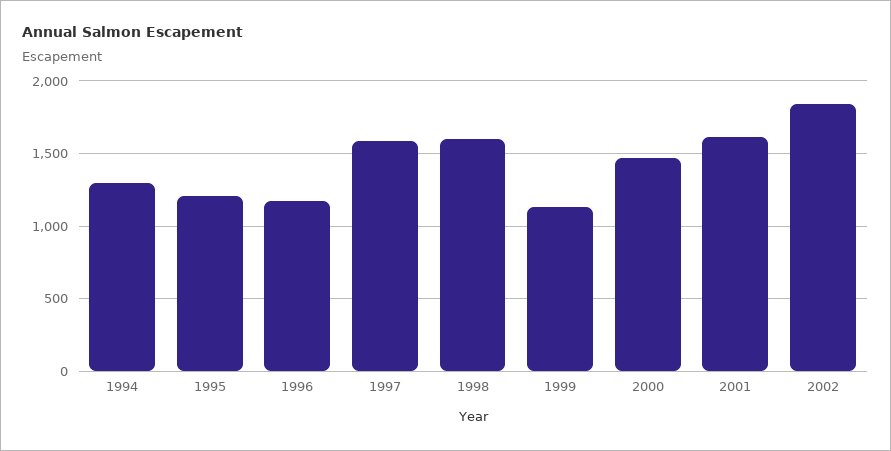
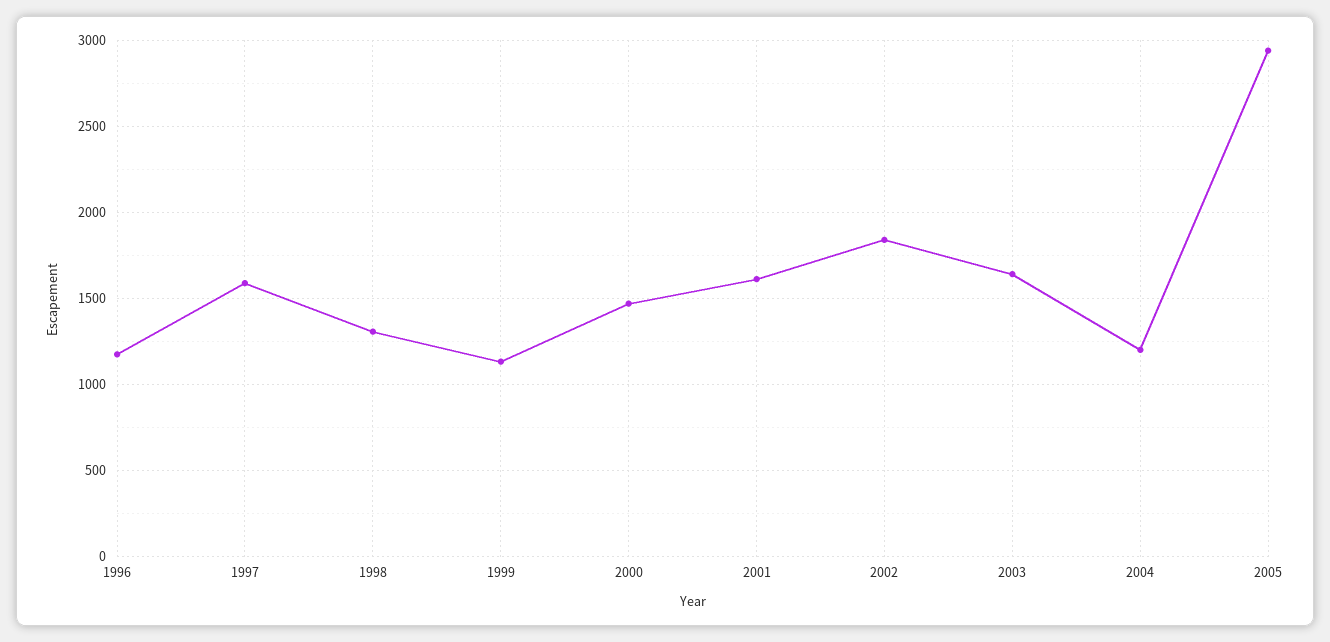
1994: 1300 -> none
1995: 1200 -> none
1998: 1600 -> 1300
2003: none -> 1650
2004: none -> 1200
2005: none -> 2950

